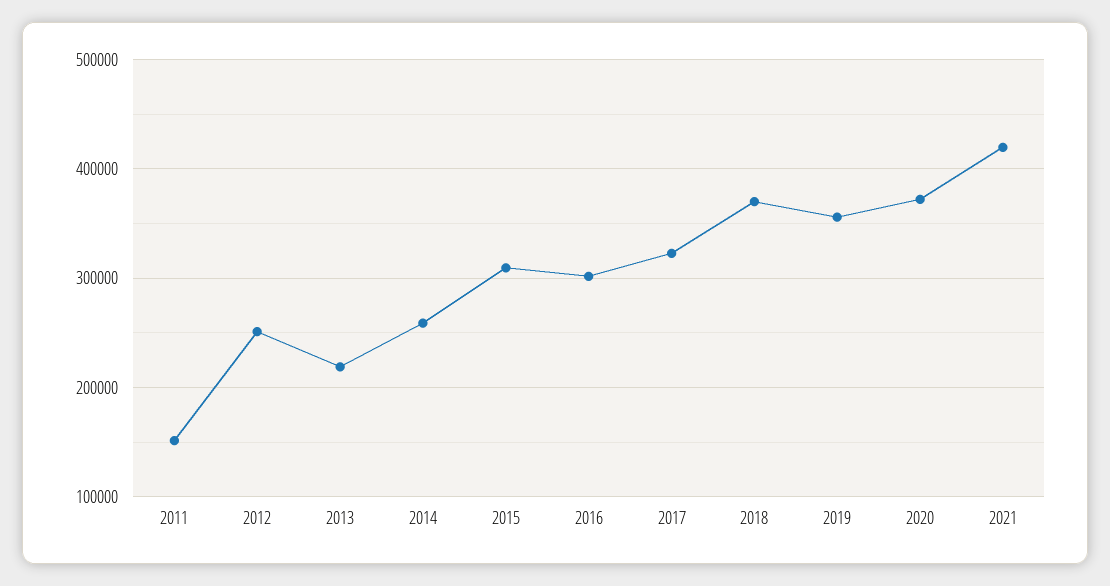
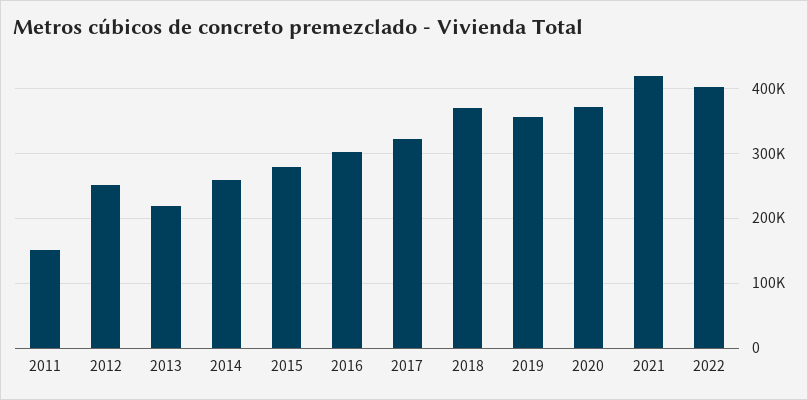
2015: 310000 -> 280000
2022: none -> 400000

